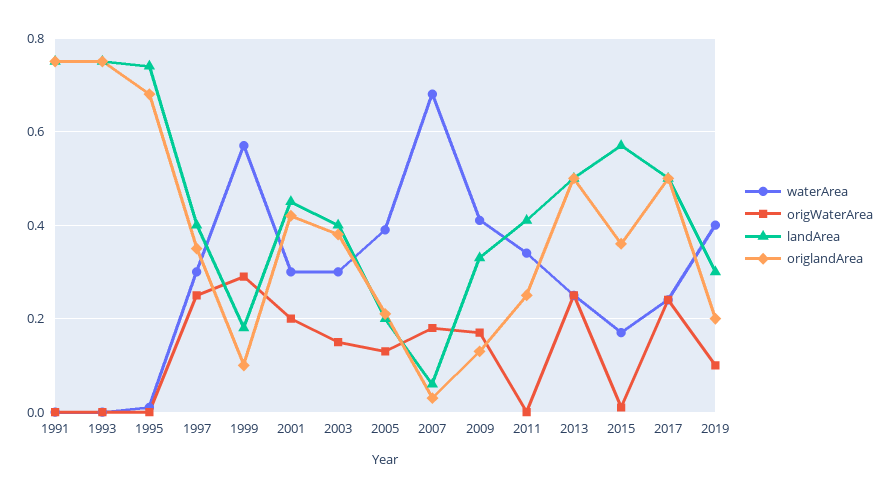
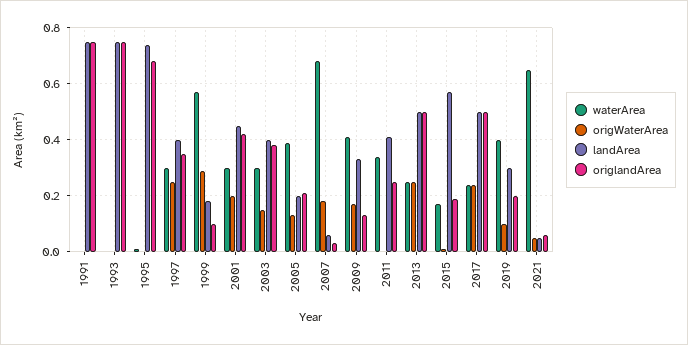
origlandArea, 2015: 0.35 -> 0.2
waterArea, 2021: none -> 0.65
origWaterArea, 2021: none -> 0.05
landArea, 2021: none -> 0.05
origlandArea, 2021: none -> 0.05

